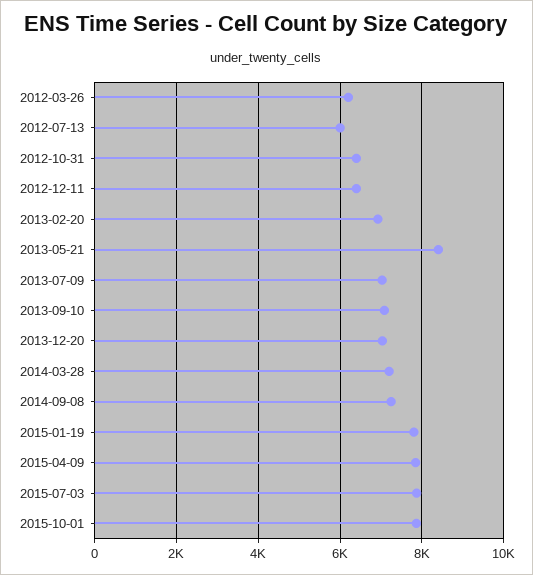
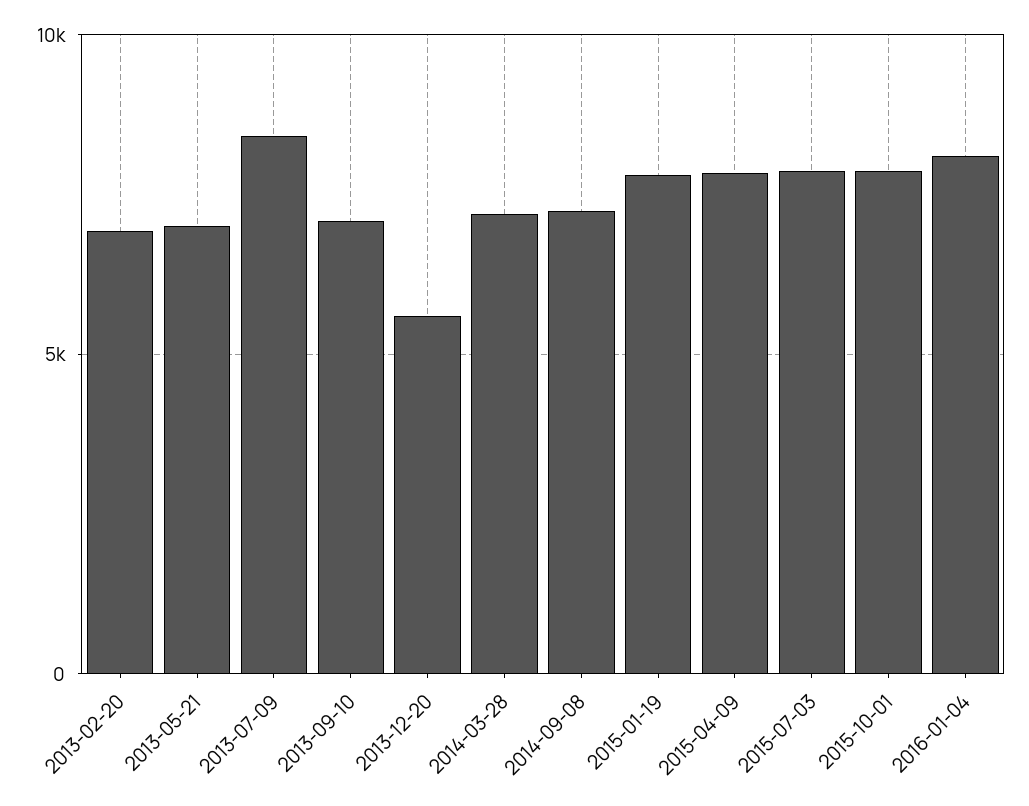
2012-03-26: 6200 -> none
2012-07-13: 6000 -> none
2012-10-31: 6400 -> none
2012-12-11: 6400 -> none
2013-05-21: 8400 -> 7000
2013-07-09: 7000 -> 8500
2013-12-20: 7000 -> 5500
2016-01-04: none -> 8000

